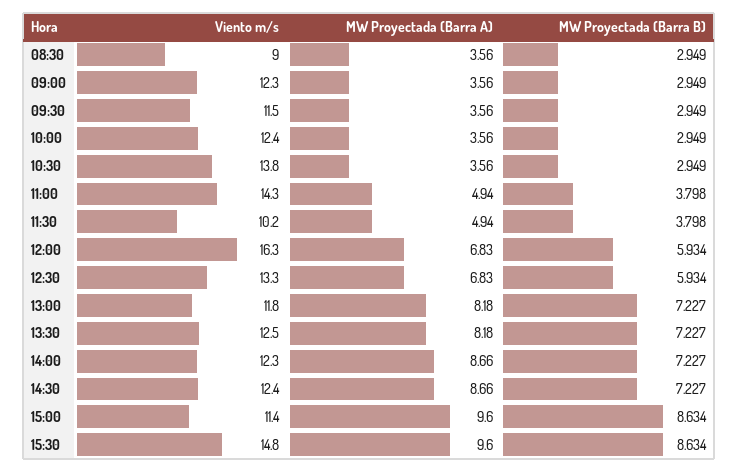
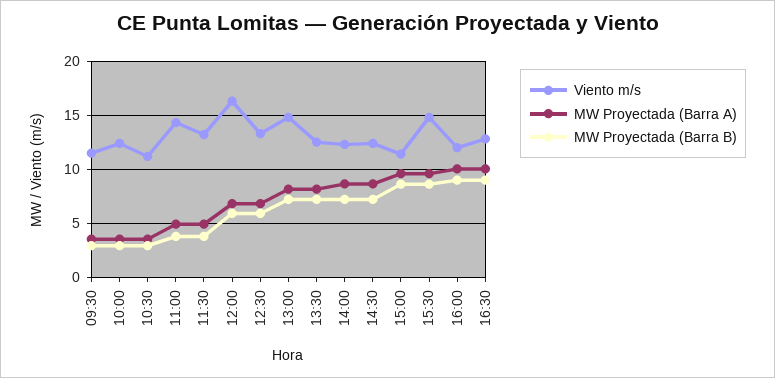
Viento m/s, 08:30: 9 -> none
MW Proyectada (Barra A), 08:30: 3.56 -> none
MW Proyectada (Barra B), 08:30: 2.949 -> none
Viento m/s, 09:00: 12.3 -> none
MW Proyectada (Barra A), 09:00: 3.56 -> none
MW Proyectada (Barra B), 09:00: 2.949 -> none
Viento m/s, 10:30: 13.8 -> 11
Viento m/s, 11:30: 10.2 -> 13
Viento m/s, 13:00: 11.8 -> 15
Viento m/s, 16:00: none -> 12
MW Proyectada (Barra A), 16:00: none -> 10
MW Proyectada (Barra B), 16:00: none -> 9
Viento m/s, 16:30: none -> 13
MW Proyectada (Barra A), 16:30: none -> 10
MW Proyectada (Barra B), 16:30: none -> 9

